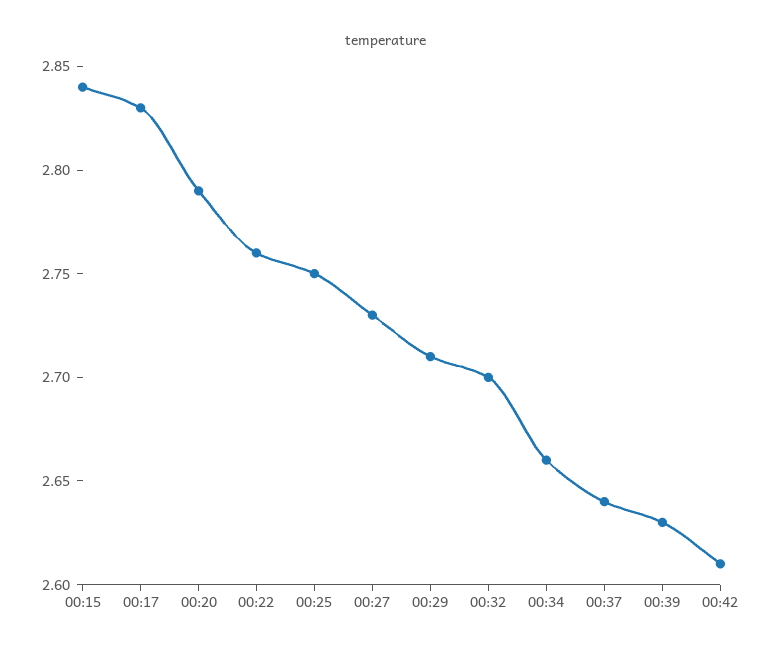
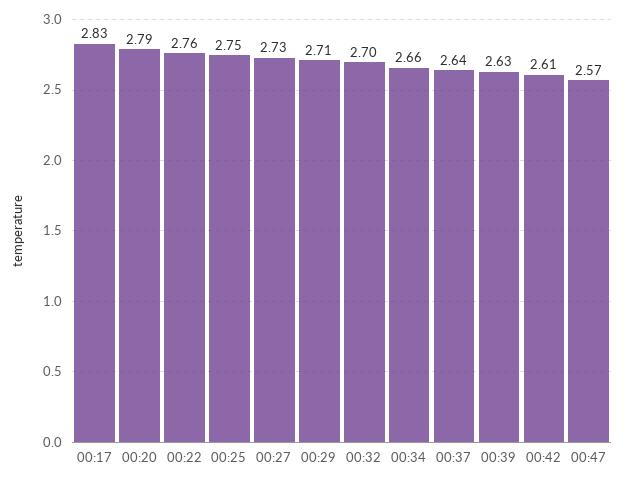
00:15: 2.84 -> none
00:47: none -> 2.57

